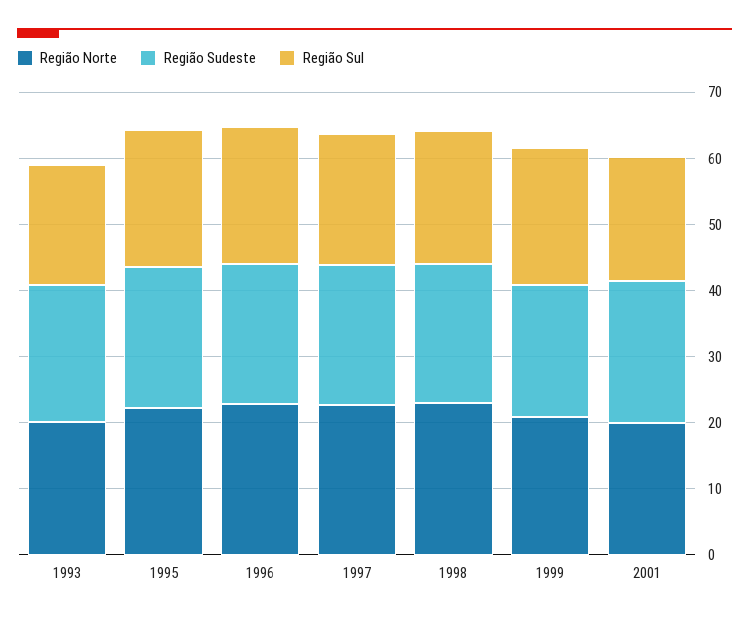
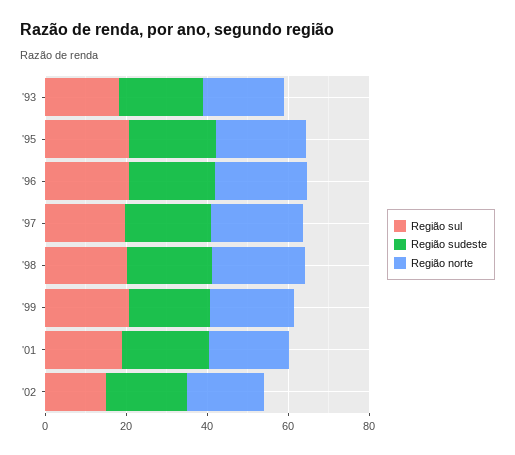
Região Sul, '02: none -> 15
Região Sudeste, '02: none -> 20
Região Norte, '02: none -> 20

